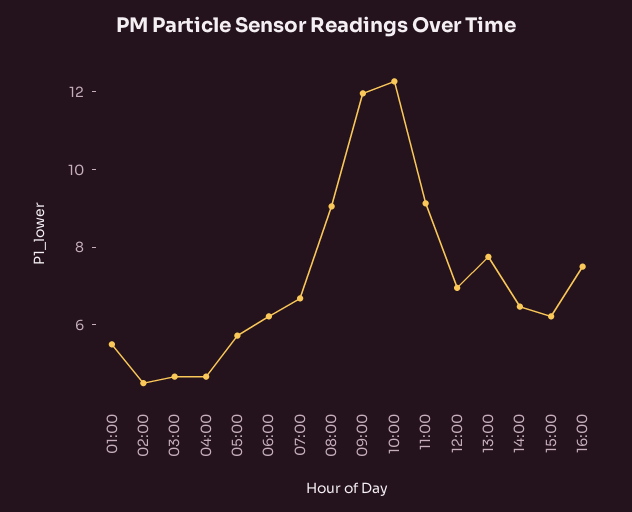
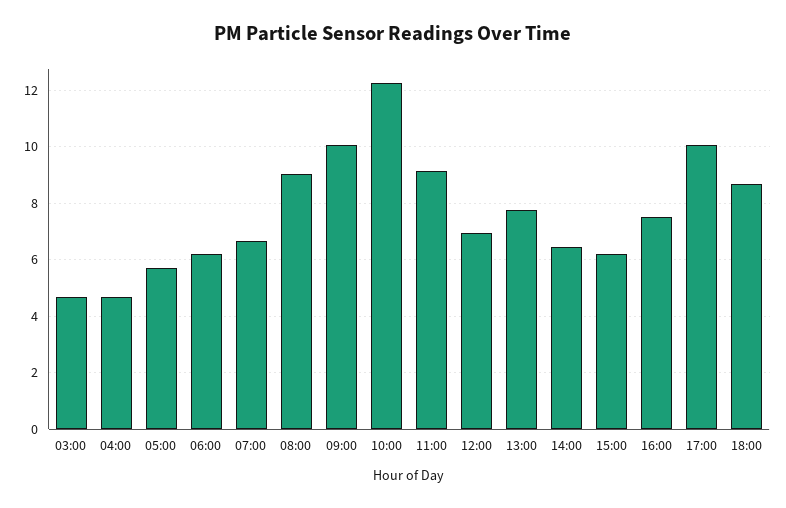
01:00: 5.5 -> none
02:00: 4.5 -> none
09:00: 12 -> 10
17:00: none -> 10
18:00: none -> 8.75

